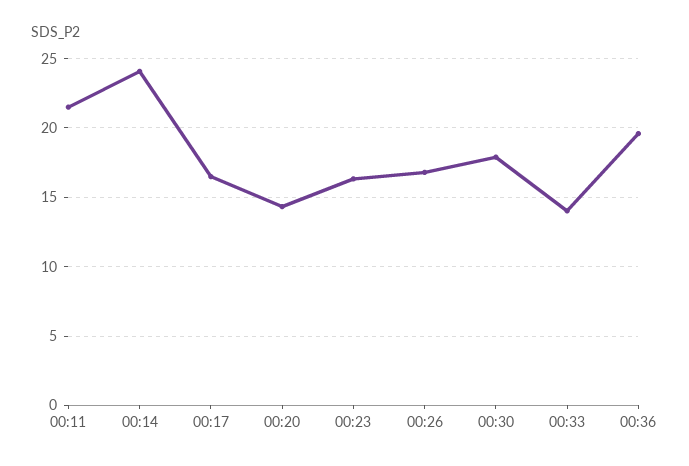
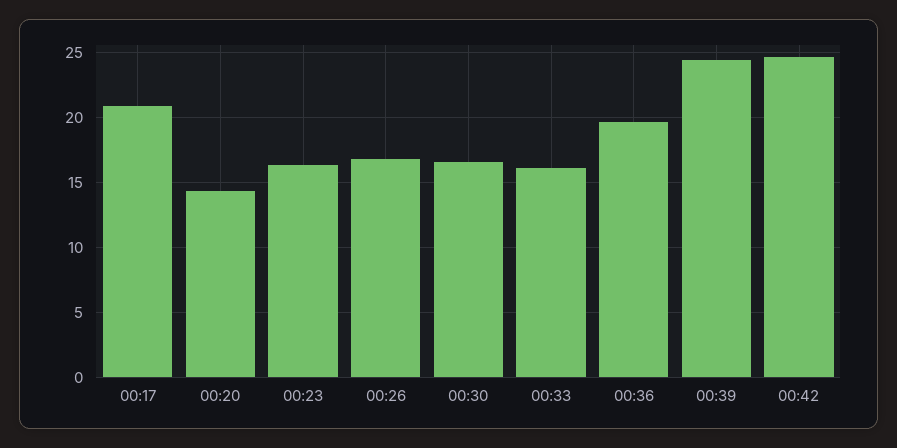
00:11: 21.5 -> none
00:14: 24 -> none
00:17: 16.5 -> 21
00:30: 18 -> 16.5
00:33: 14 -> 16
00:39: none -> 24.5
00:42: none -> 24.5

